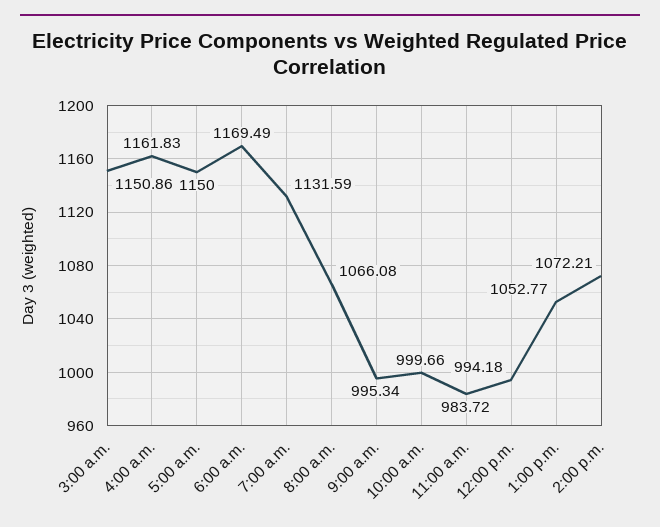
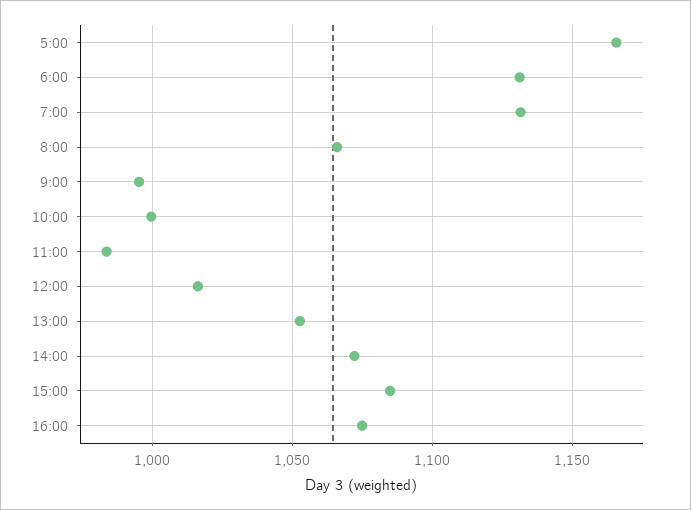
3:00 a.m.: 1150.86 -> none
4:00 a.m.: 1161.83 -> none
5:00 a.m.: 1150 -> 1165
6:00 a.m.: 1169.49 -> 1130
12:00 p.m.: 994.18 -> 1015
15:00: none -> 1085
16:00: none -> 1075

